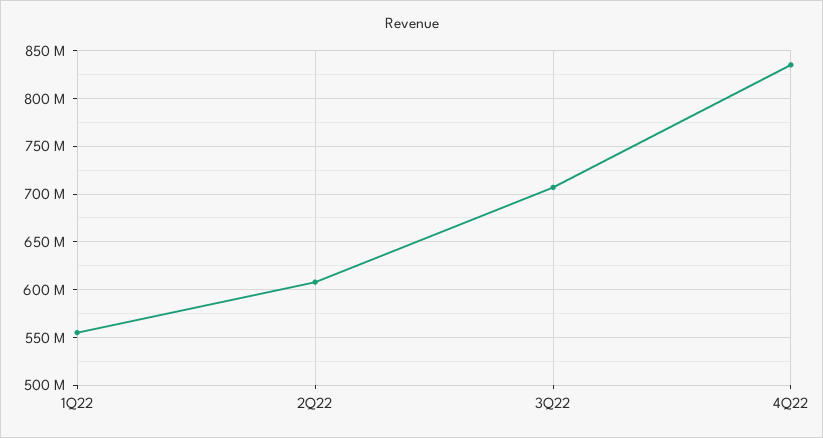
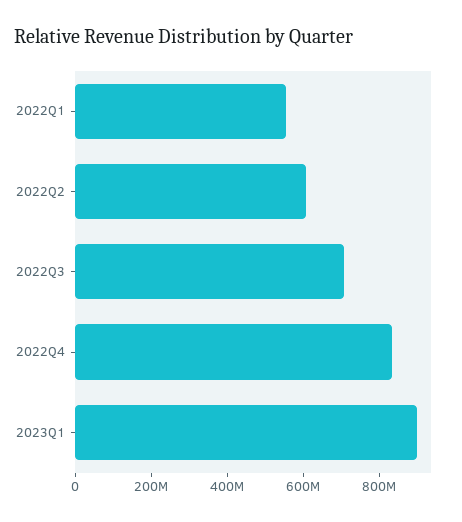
2023Q1: none -> 900000000

